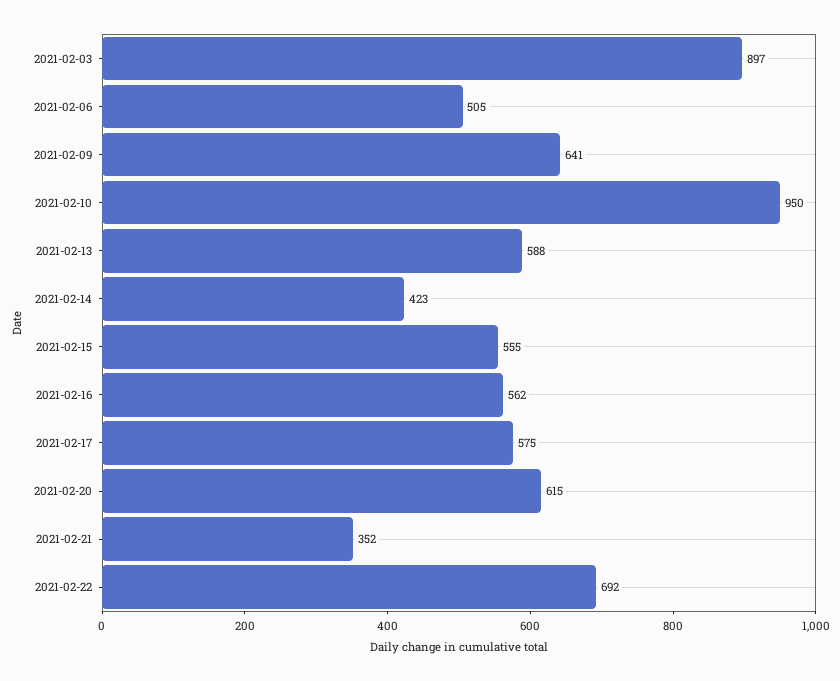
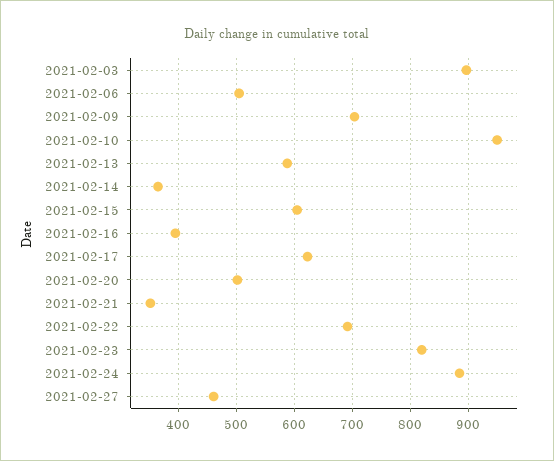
2021-02-09: 641 -> 700
2021-02-14: 423 -> 360
2021-02-15: 555 -> 600
2021-02-16: 562 -> 400
2021-02-17: 575 -> 620
2021-02-20: 615 -> 500
2021-02-23: none -> 820
2021-02-24: none -> 880
2021-02-27: none -> 460

